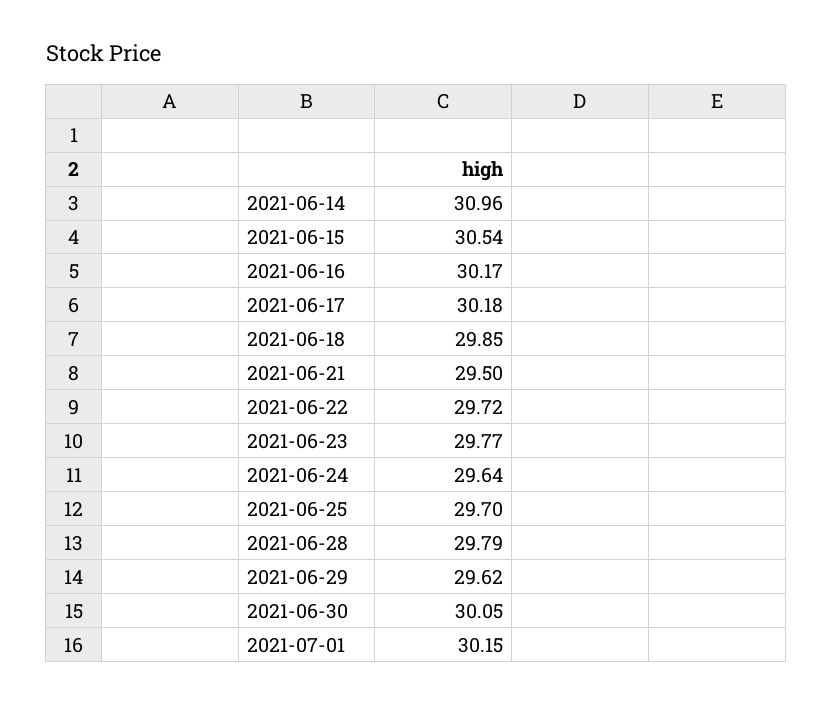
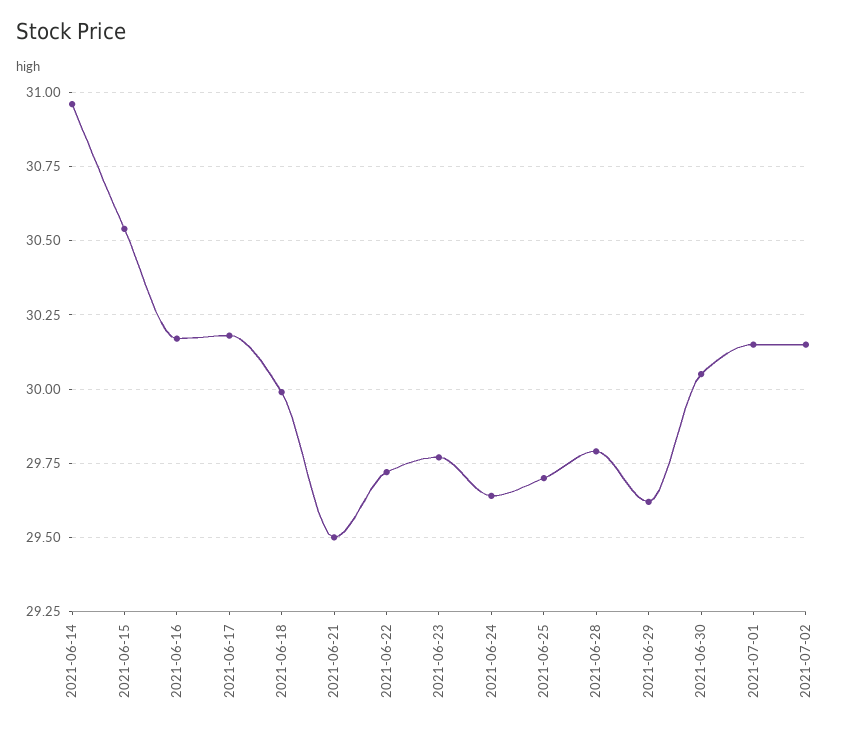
2021-06-18: 29.85 -> 30
2021-07-02: none -> 30.15

